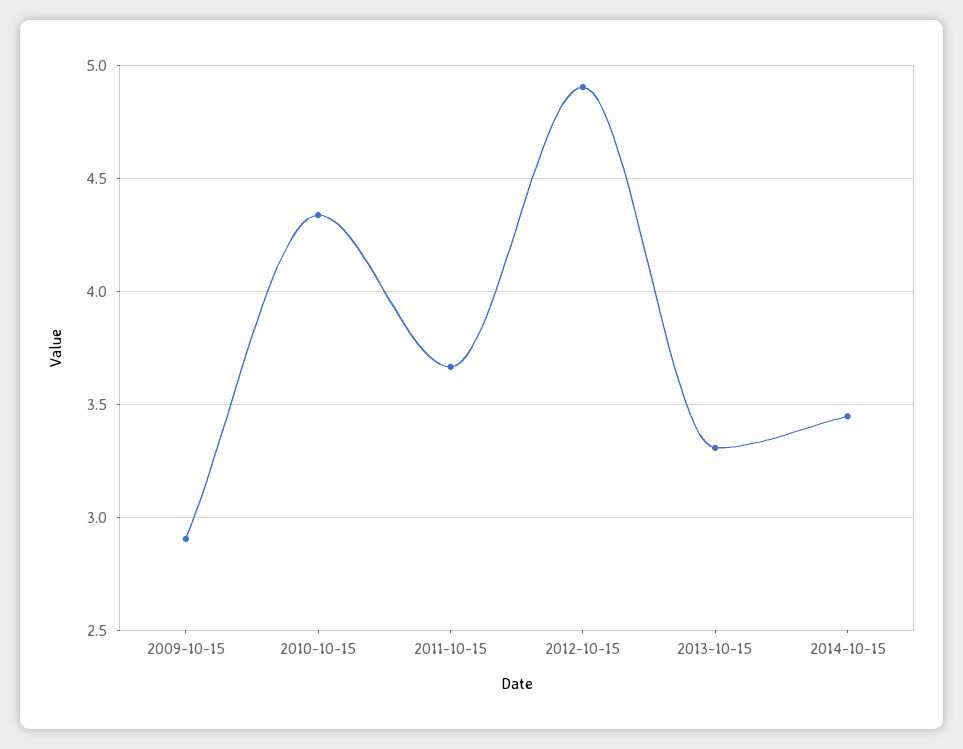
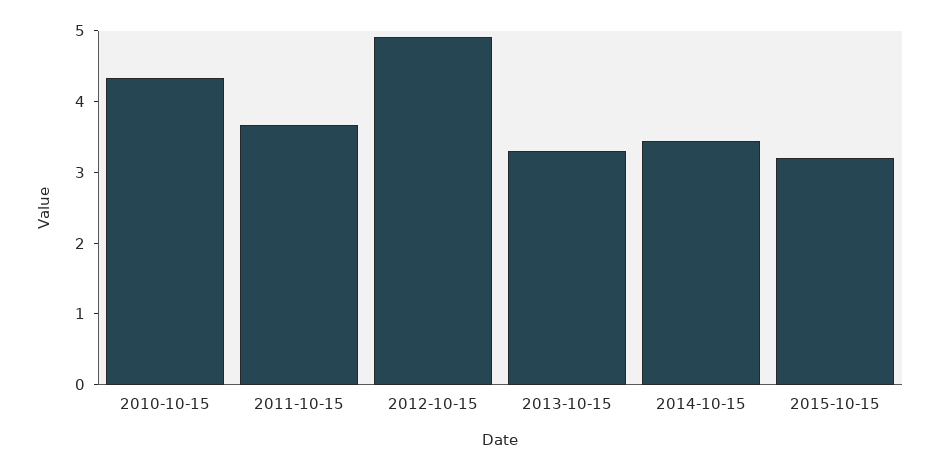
2009-10-15: 2.9 -> none
2015-10-15: none -> 3.2

